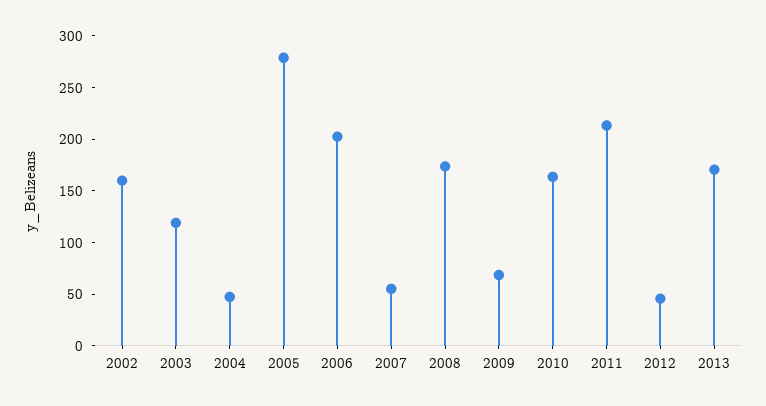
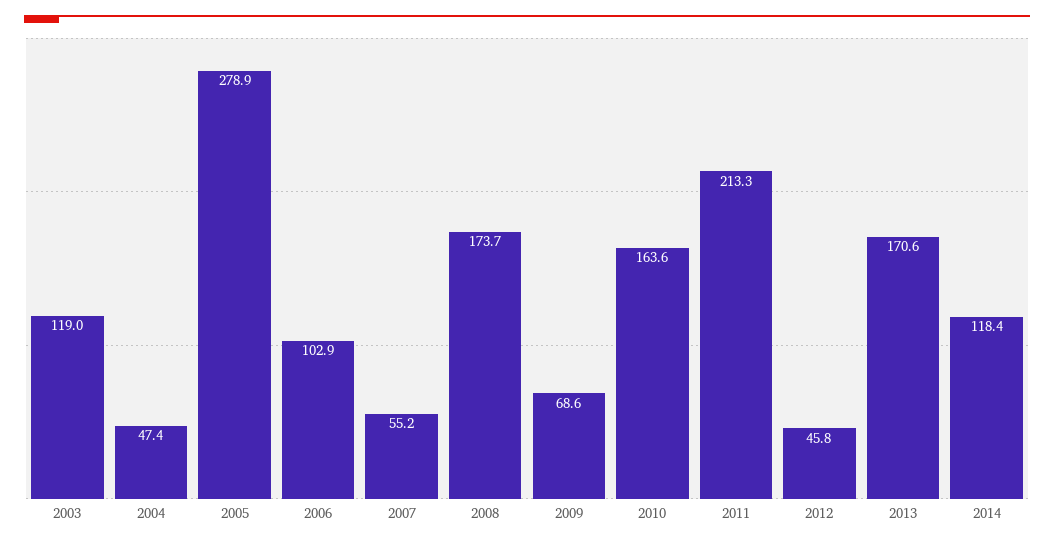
2002: 160 -> none
2006: 200 -> 102.9
2014: none -> 118.4

